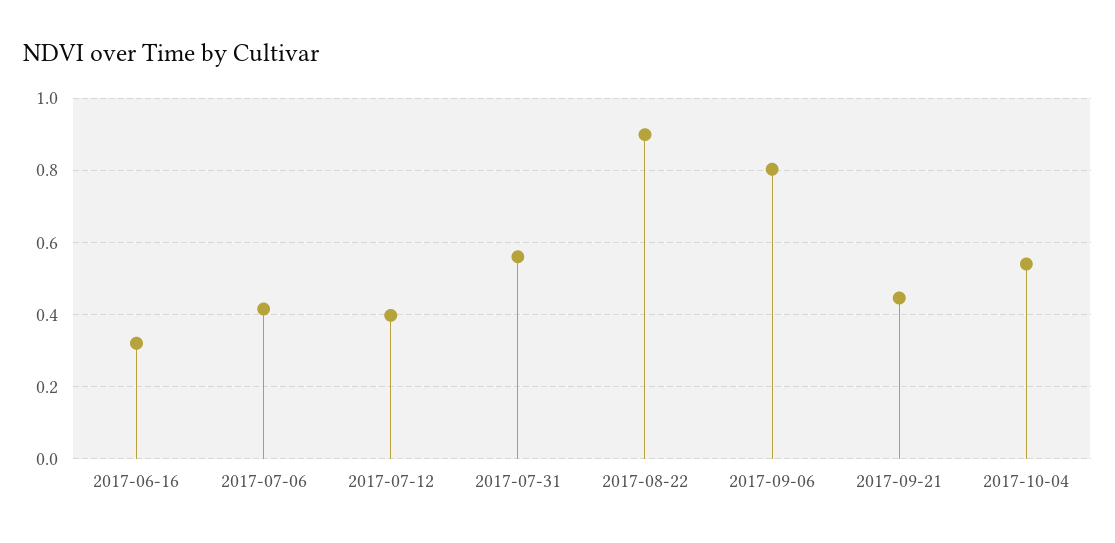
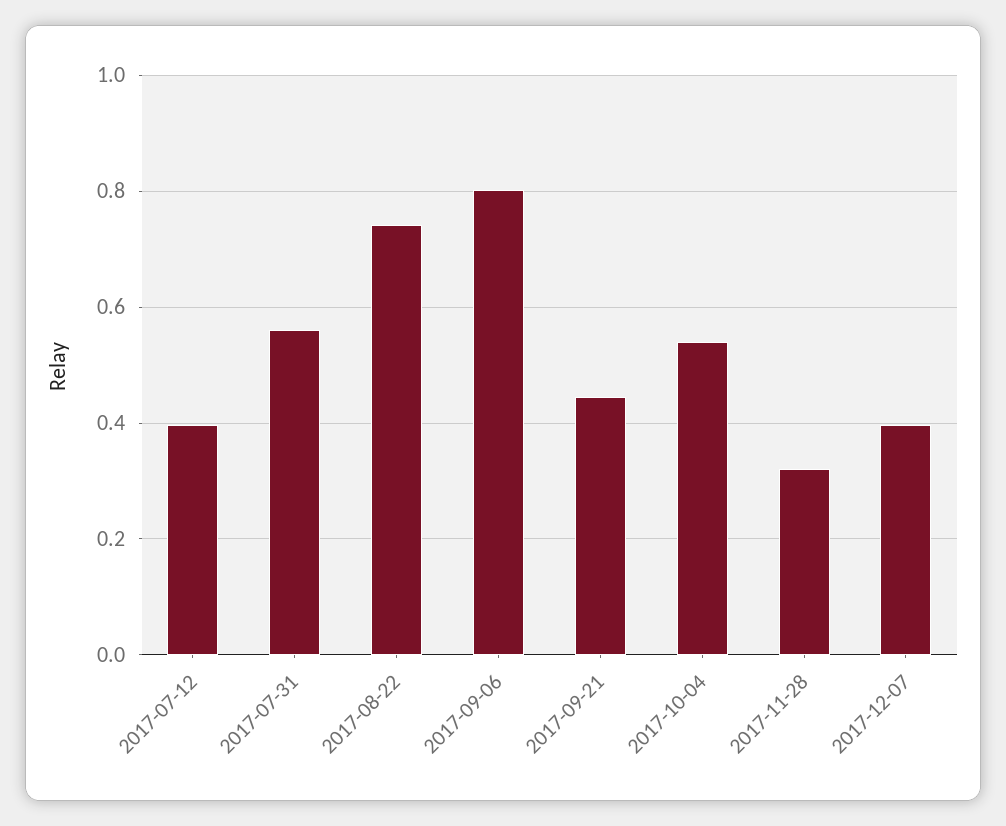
2017-06-16: 0.32 -> none
2017-07-06: 0.42 -> none
2017-08-22: 0.9 -> 0.74
2017-11-28: none -> 0.32
2017-12-07: none -> 0.4

